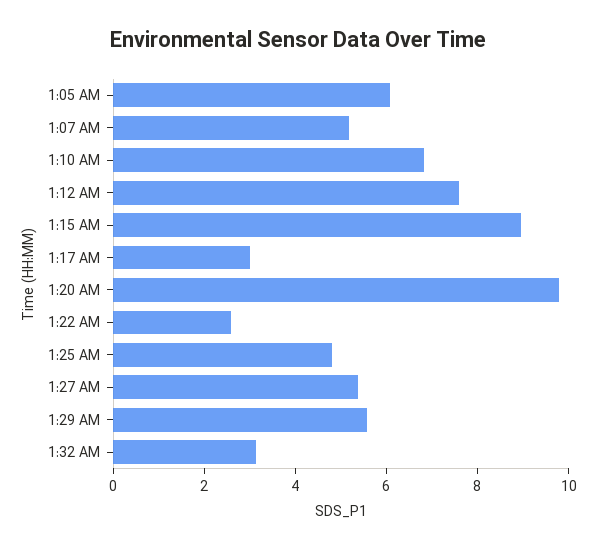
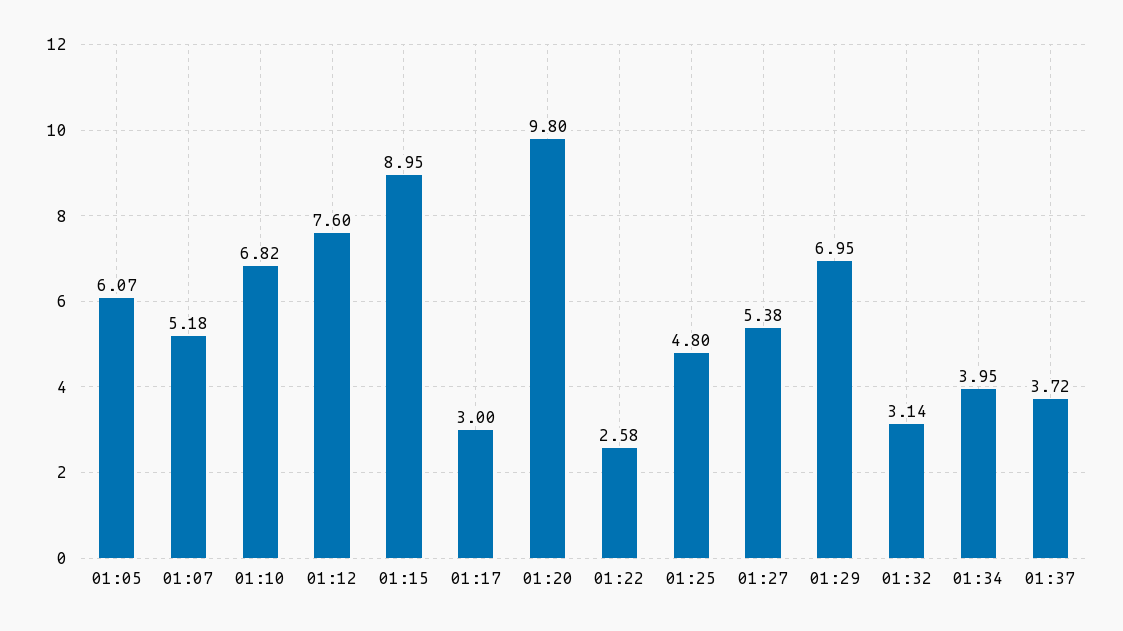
1:29 AM: 5.5 -> 6.95
01:34: none -> 3.95
01:37: none -> 3.72

